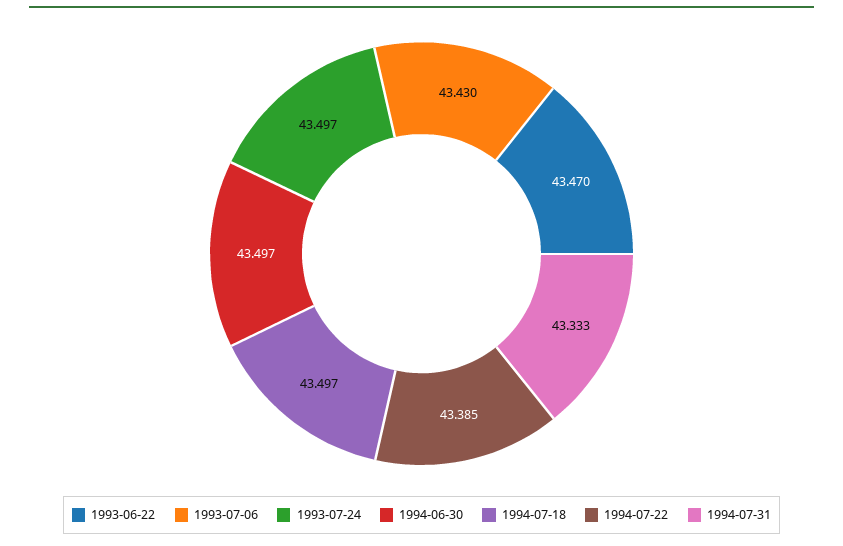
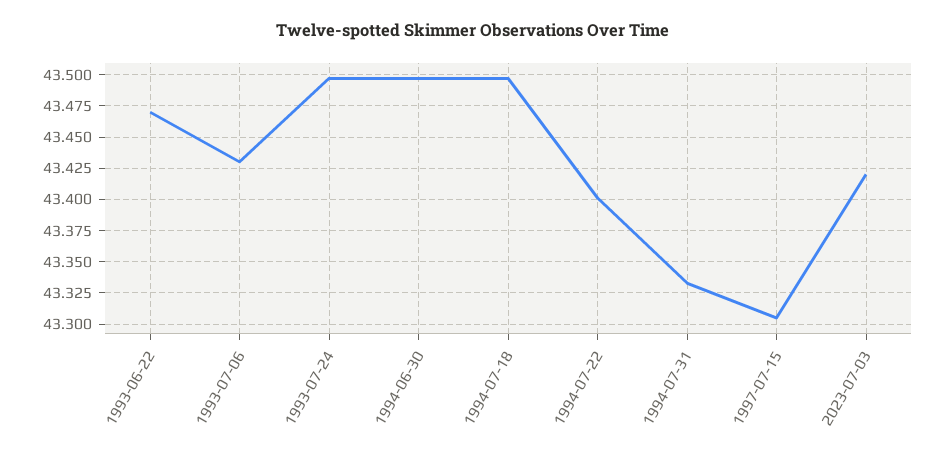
1994-07-22: 43.385 -> 43.4
1997-07-15: none -> 43.305
2023-07-03: none -> 43.42

